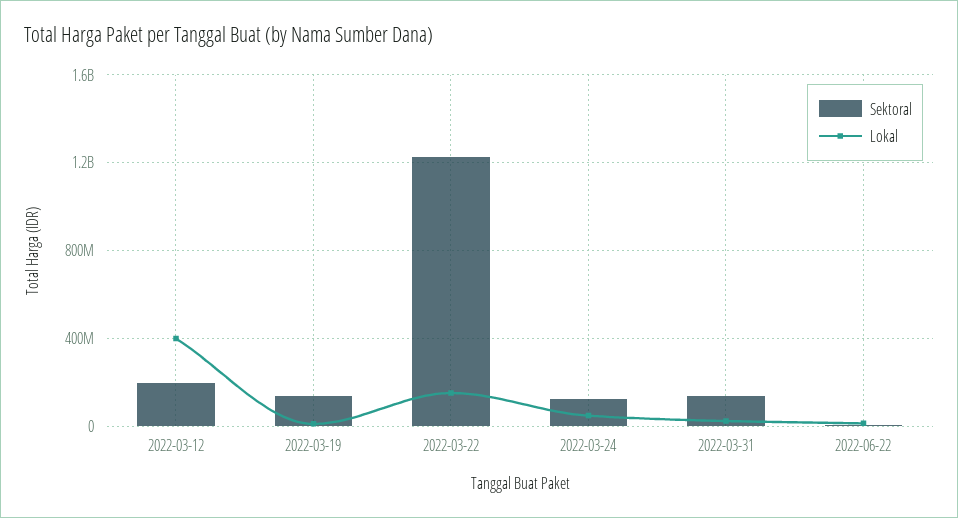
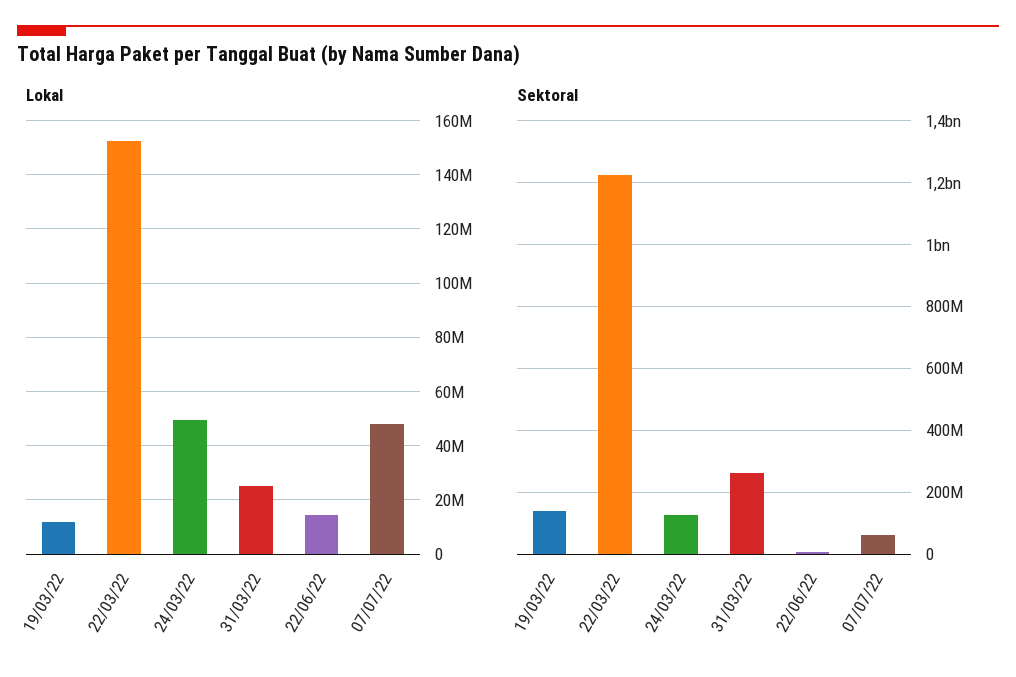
Sektoral, 2022-03-12: 200000000 -> none
Lokal, 2022-03-12: 400000000 -> none
Sektoral, 2022-03-31: 150000000 -> 260000000
Lokal, 07/07/22: none -> 47500000
Sektoral, 07/07/22: none -> 60000000

